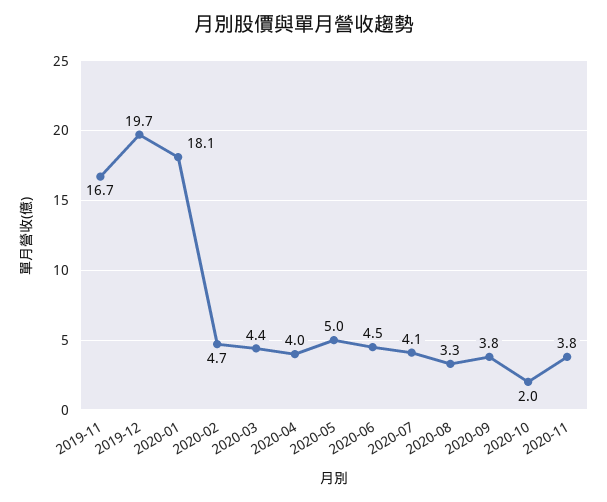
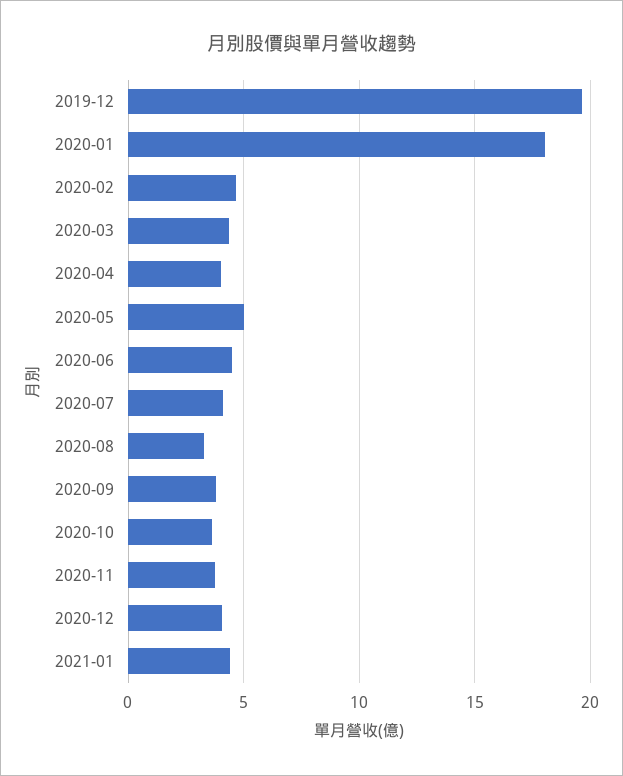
2019-11: 16.7 -> none
2020-10: 2 -> 3.5
2020-12: none -> 4
2021-01: none -> 4.5

